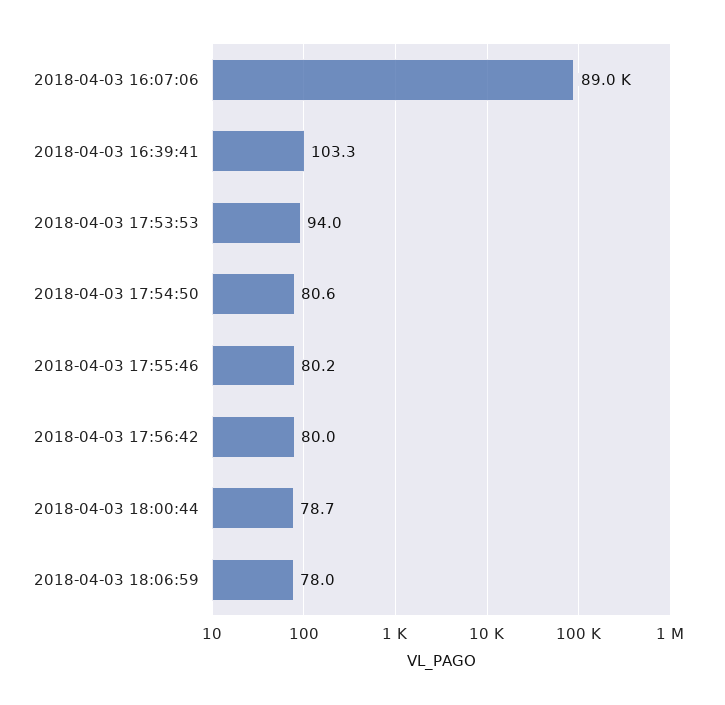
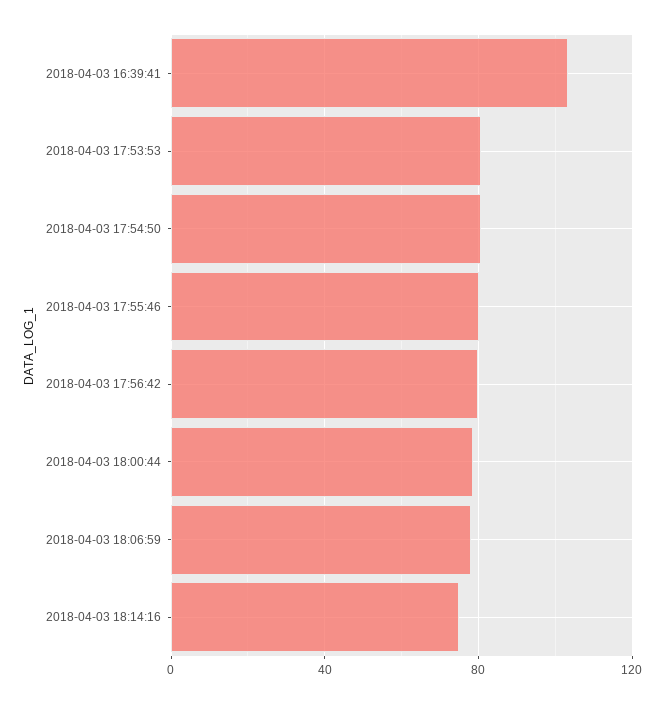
2018-04-03 16:07:06: 89000 -> none
2018-04-03 17:53:53: 94 -> 80
2018-04-03 18:14:16: none -> 75

